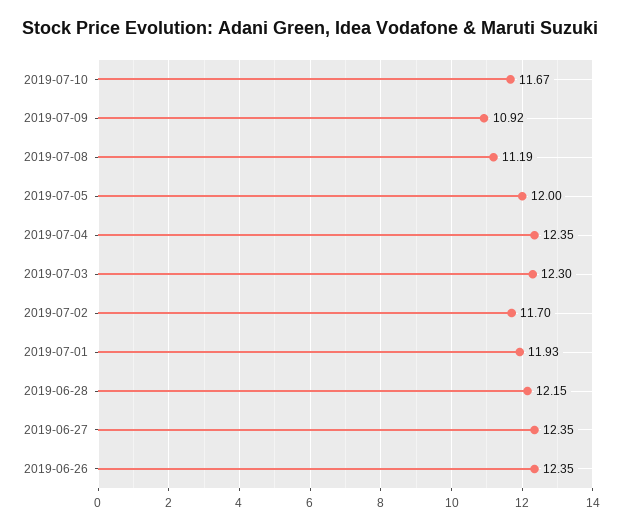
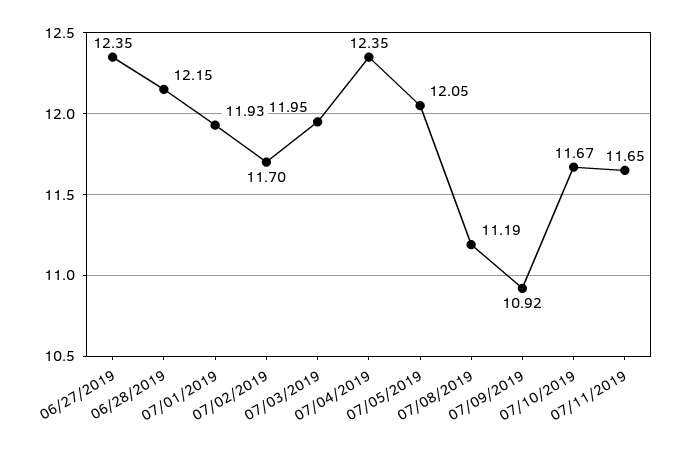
2019-07-05: 12 -> 12.05
2019-07-03: 12.3 -> 11.95
2019-06-26: 12.35 -> none
07/11/2019: none -> 11.65

